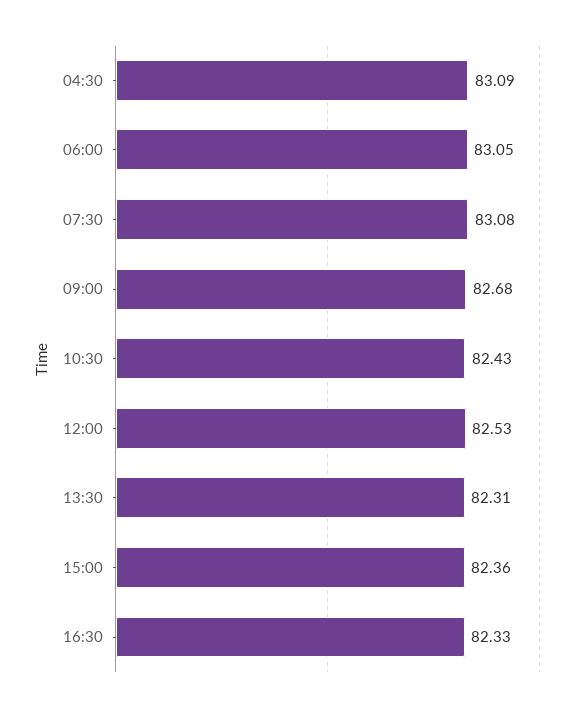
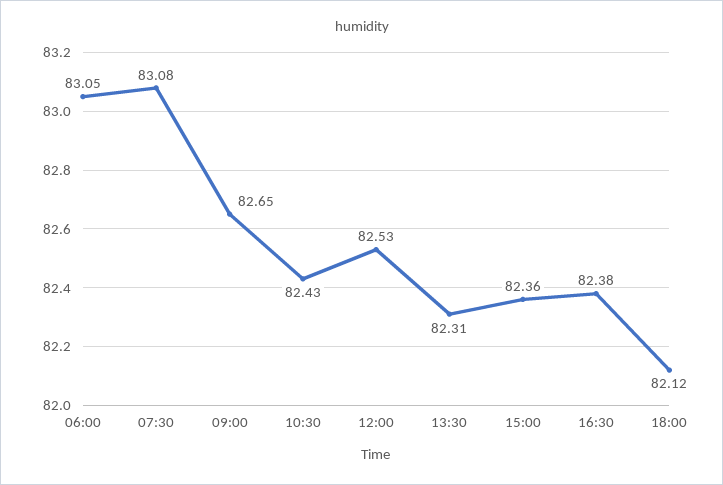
04:30: 83.09 -> none
09:00: 82.68 -> 82.65
16:30: 82.33 -> 82.38
18:00: none -> 82.12

